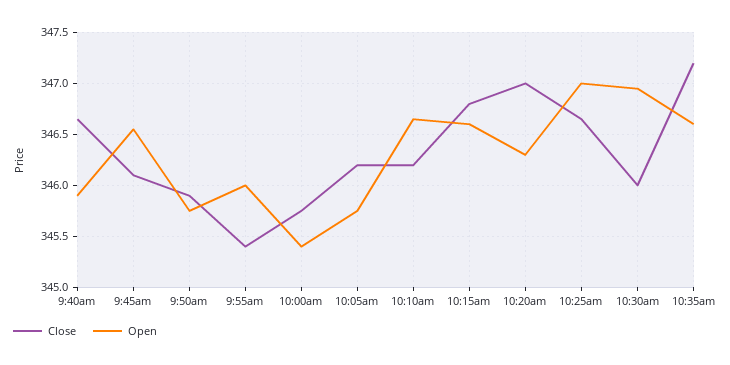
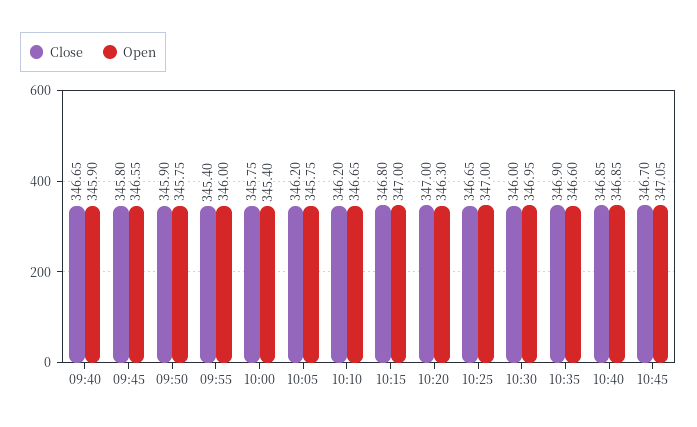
Close, 9:45am: 346.1 -> 345.8
Open, 10:15am: 346.6 -> 347
Close, 10:35am: 347.2 -> 346.9
Close, 10:40: none -> 346.85
Open, 10:40: none -> 346.85
Close, 10:45: none -> 346.7
Open, 10:45: none -> 347.05

